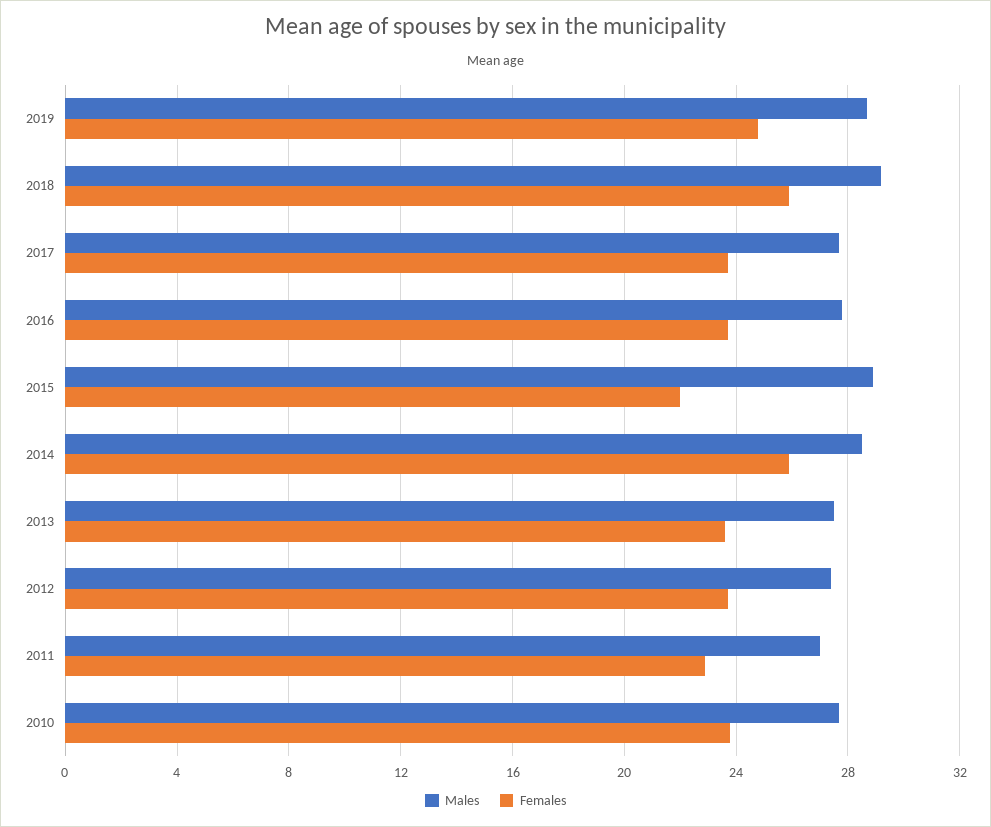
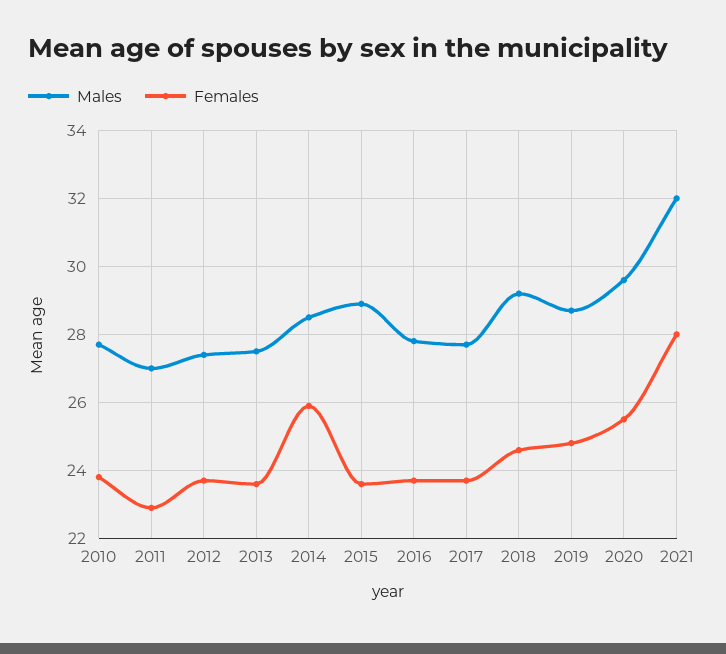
Females, 2018: 26 -> 24.5
Females, 2015: 22 -> 23.5
Males, 2020: none -> 29.5
Females, 2020: none -> 25.5
Males, 2021: none -> 32
Females, 2021: none -> 28

